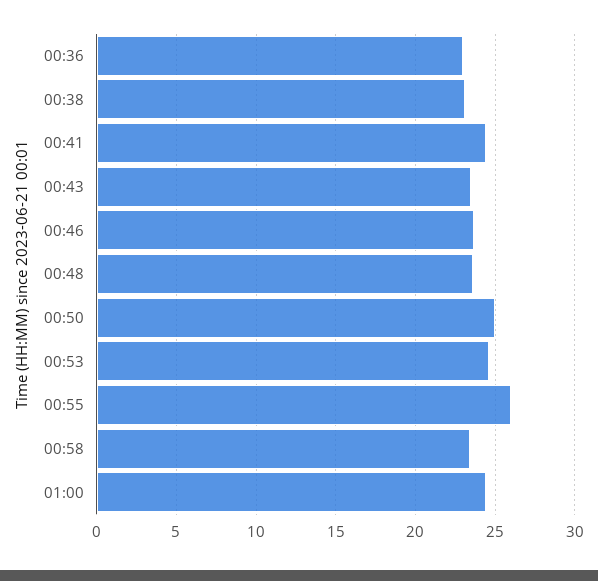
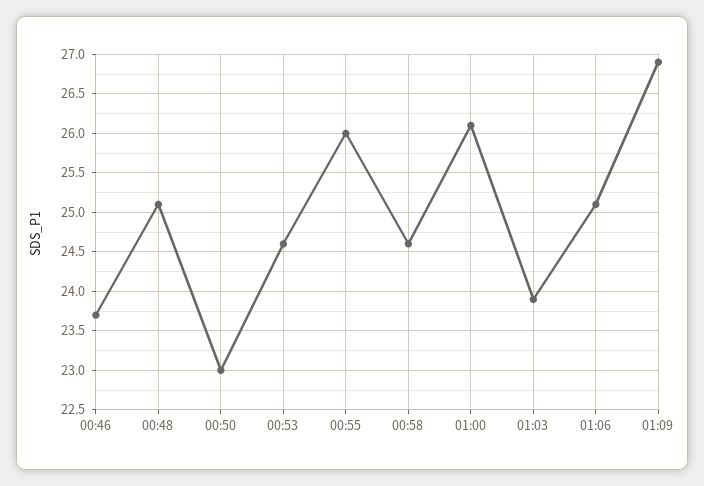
00:36: 23 -> none
00:38: 23 -> none
00:41: 24.5 -> none
00:43: 23.5 -> none
00:48: 23.5 -> 25.1
00:50: 25 -> 23
00:58: 23.5 -> 24.6
01:00: 24.5 -> 26.1
01:03: none -> 23.9
01:06: none -> 25.1
01:09: none -> 26.9

